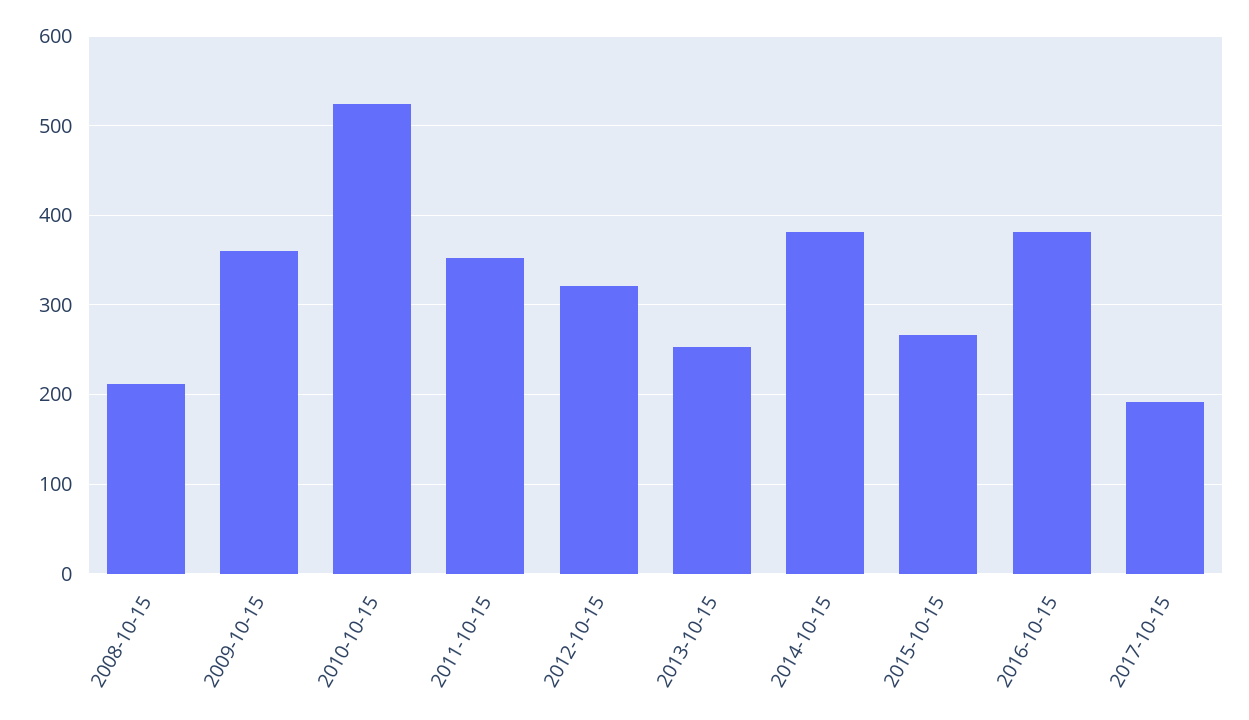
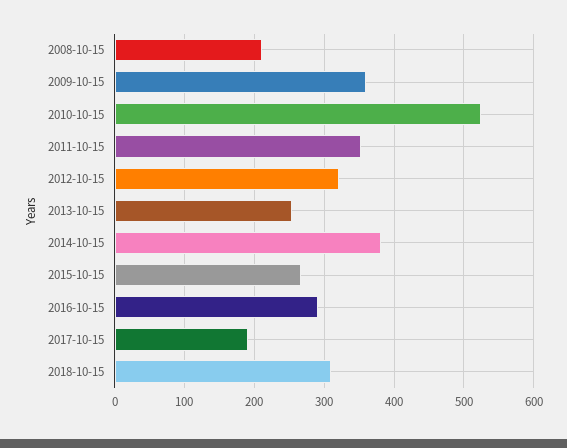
2016-10-15: 380 -> 290
2018-10-15: none -> 310

